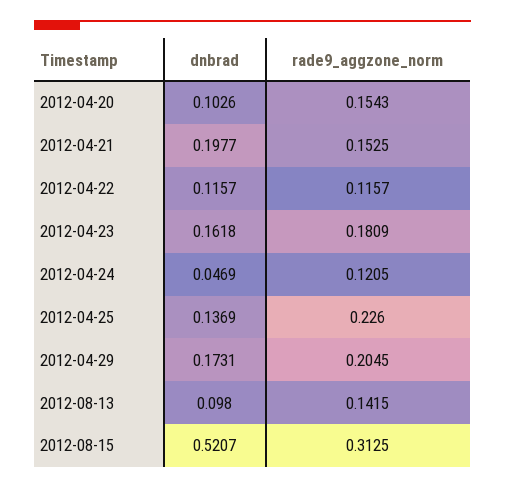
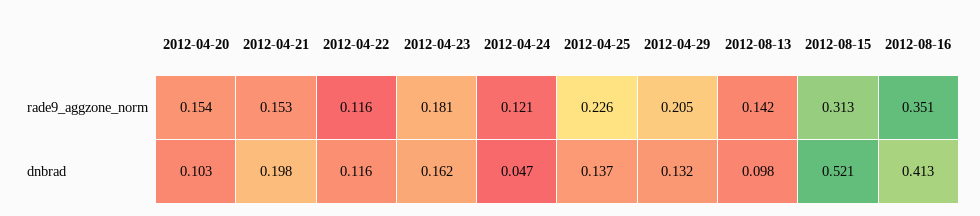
dnbrad, 2012-04-29: 0.1731 -> 0.132
rade9_aggzone_norm, 2012-08-16: none -> 0.351
dnbrad, 2012-08-16: none -> 0.413

